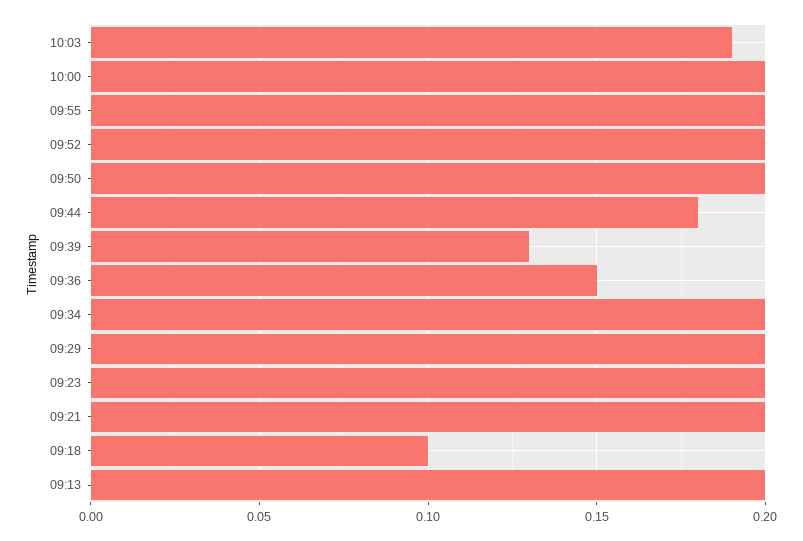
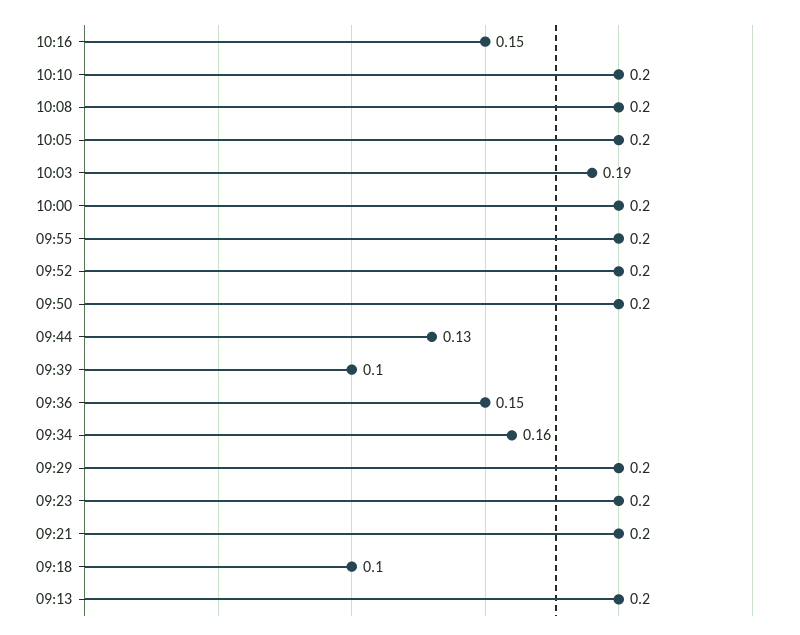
09:44: 0.18 -> 0.13
09:39: 0.13 -> 0.1
09:34: 0.2 -> 0.16
10:16: none -> 0.15
10:10: none -> 0.2
10:08: none -> 0.2
10:05: none -> 0.2

